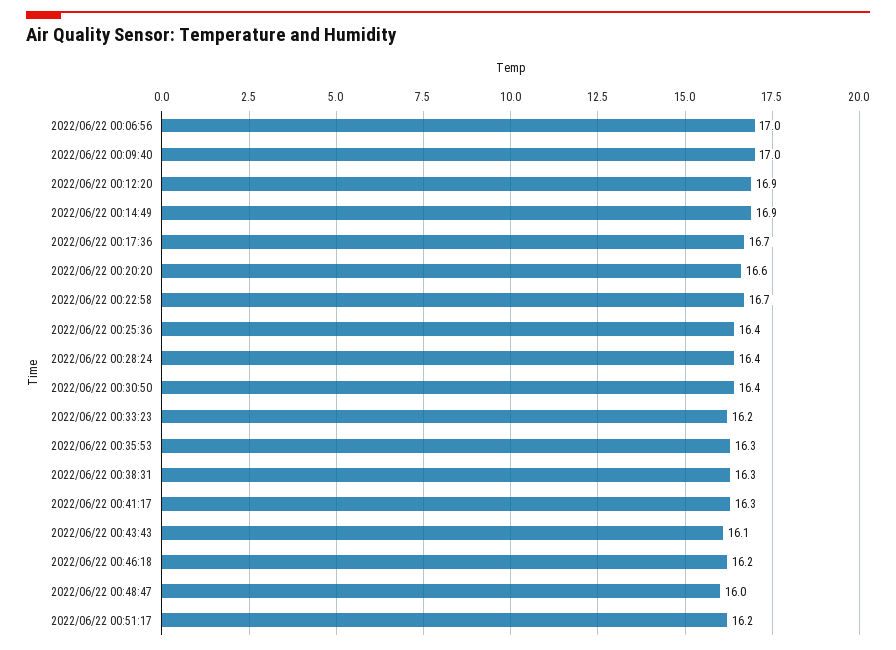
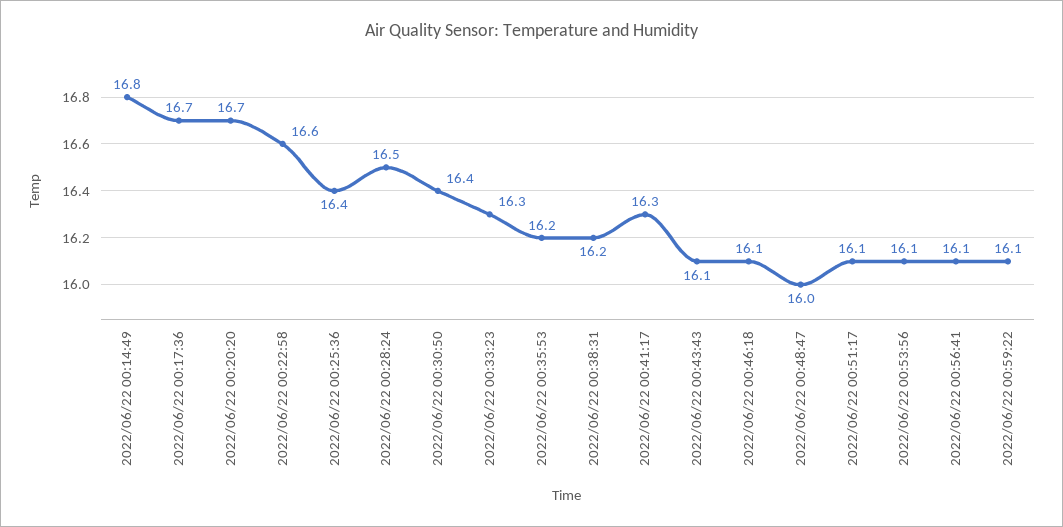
2022/06/22 00:06:56: 17 -> none
2022/06/22 00:09:40: 17 -> none
2022/06/22 00:12:20: 16.9 -> none
2022/06/22 00:14:49: 16.9 -> 16.8
2022/06/22 00:20:20: 16.6 -> 16.7
2022/06/22 00:22:58: 16.7 -> 16.6
2022/06/22 00:28:24: 16.4 -> 16.5
2022/06/22 00:33:23: 16.2 -> 16.3
2022/06/22 00:35:53: 16.3 -> 16.2
2022/06/22 00:38:31: 16.3 -> 16.2
2022/06/22 00:46:18: 16.2 -> 16.1
2022/06/22 00:51:17: 16.2 -> 16.1
2022/06/22 00:53:56: none -> 16.1
2022/06/22 00:56:41: none -> 16.1
2022/06/22 00:59:22: none -> 16.1

